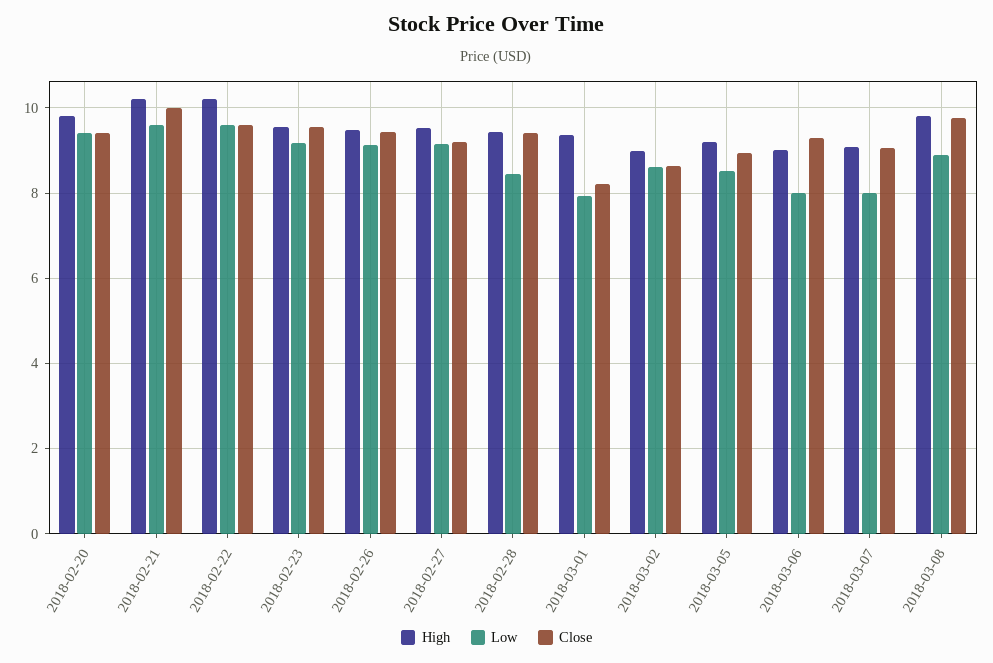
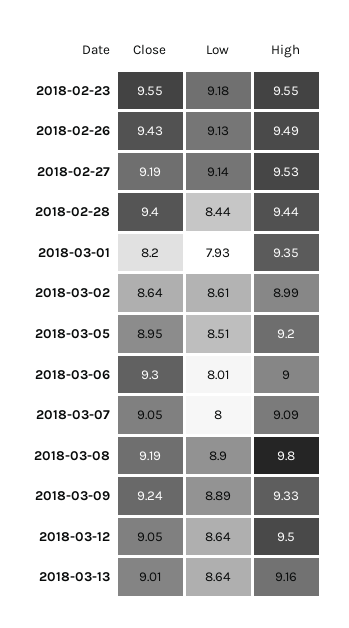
High, 2018-02-20: 9.8 -> none
Low, 2018-02-20: 9.4 -> none
Close, 2018-02-20: 9.4 -> none
High, 2018-02-21: 10.2 -> none
Low, 2018-02-21: 9.6 -> none
Close, 2018-02-21: 10 -> none
High, 2018-02-22: 10.2 -> none
Low, 2018-02-22: 9.6 -> none
Close, 2018-02-22: 9.6 -> none
Close, 2018-03-08: 9.8 -> 9.19
Close, 2018-03-09: none -> 9.24
Low, 2018-03-09: none -> 8.89
High, 2018-03-09: none -> 9.33
Close, 2018-03-12: none -> 9.05
Low, 2018-03-12: none -> 8.64
High, 2018-03-12: none -> 9.5
Close, 2018-03-13: none -> 9.01
Low, 2018-03-13: none -> 8.64
High, 2018-03-13: none -> 9.16

